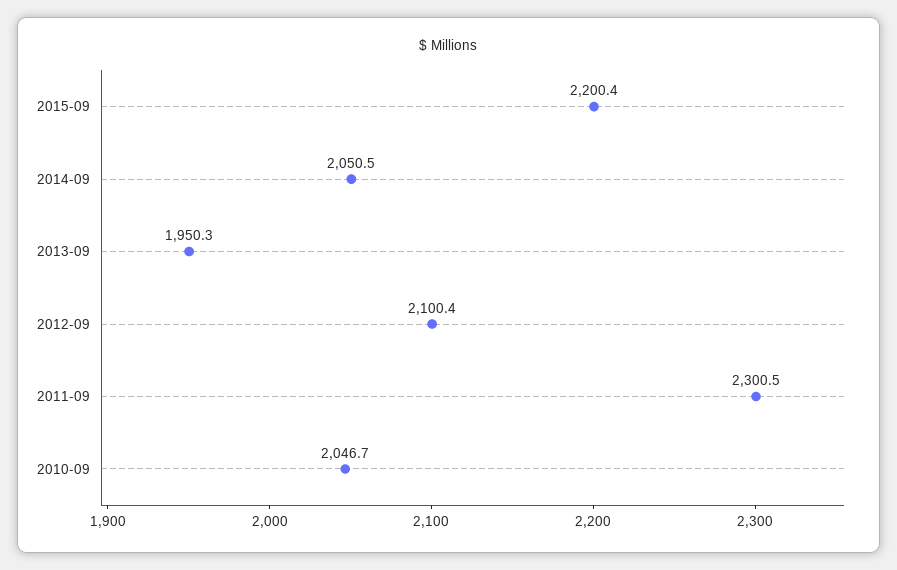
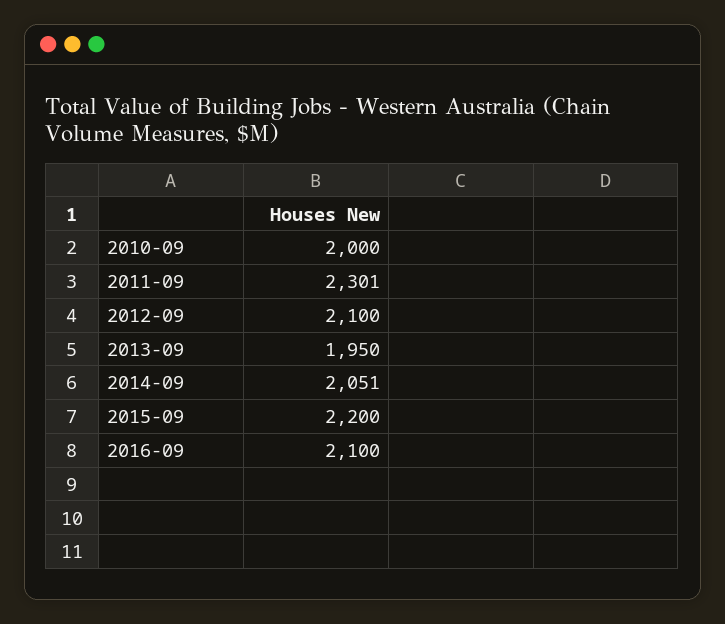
2010-09: 2046.7 -> 2000
2016-09: none -> 2100

